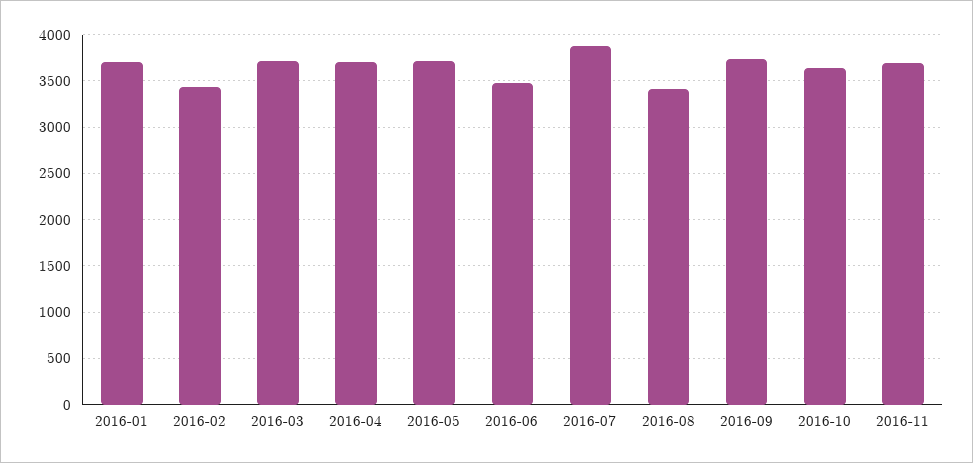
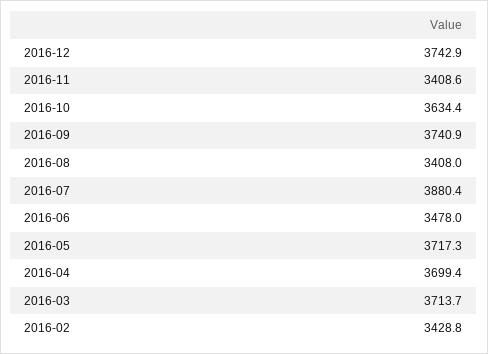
2016-01: 3700 -> none
2016-11: 3700 -> 3408.6
2016-12: none -> 3742.9

